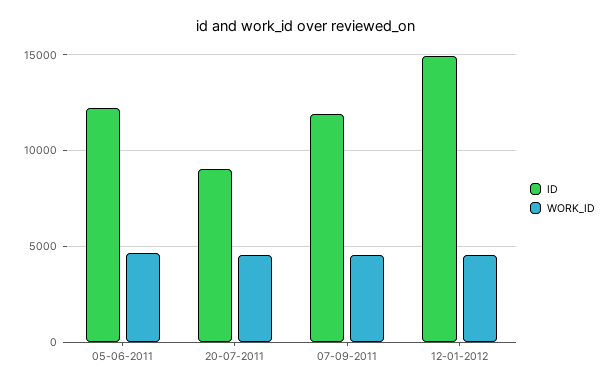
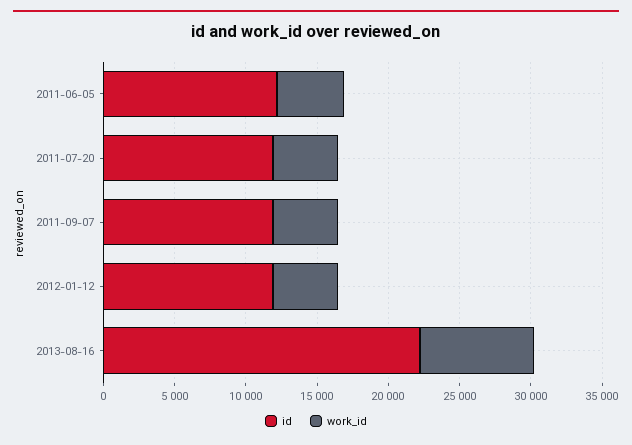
ID, 20-07-2011: 9000 -> 12000
ID, 12-01-2012: 15000 -> 12000
ID, 2013-08-16: none -> 22000
WORK_ID, 2013-08-16: none -> 8000

